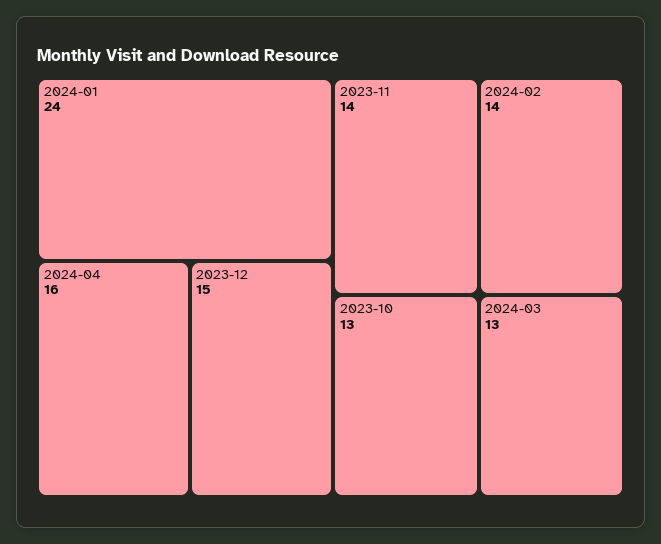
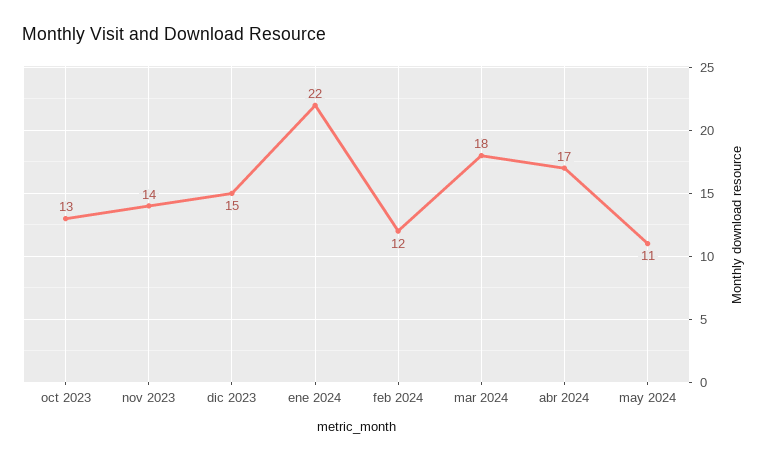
2024-01: 24 -> 22
2024-04: 16 -> 17
2024-02: 14 -> 12
2024-03: 13 -> 18
may 2024: none -> 11

